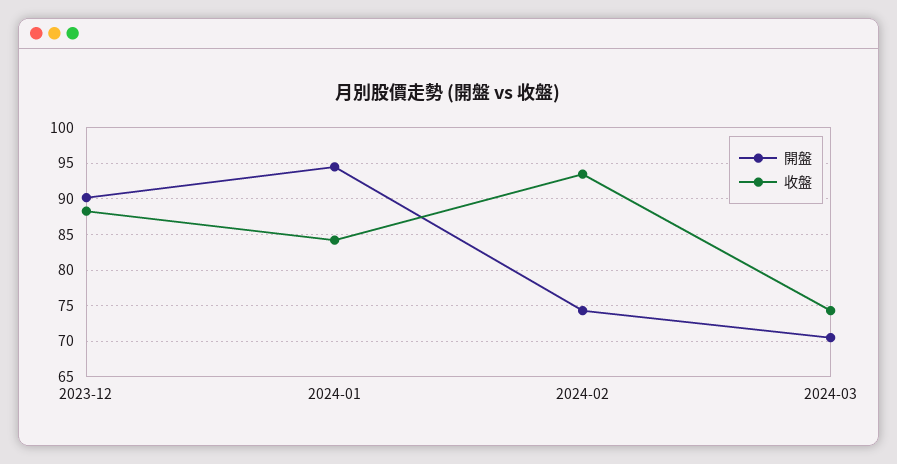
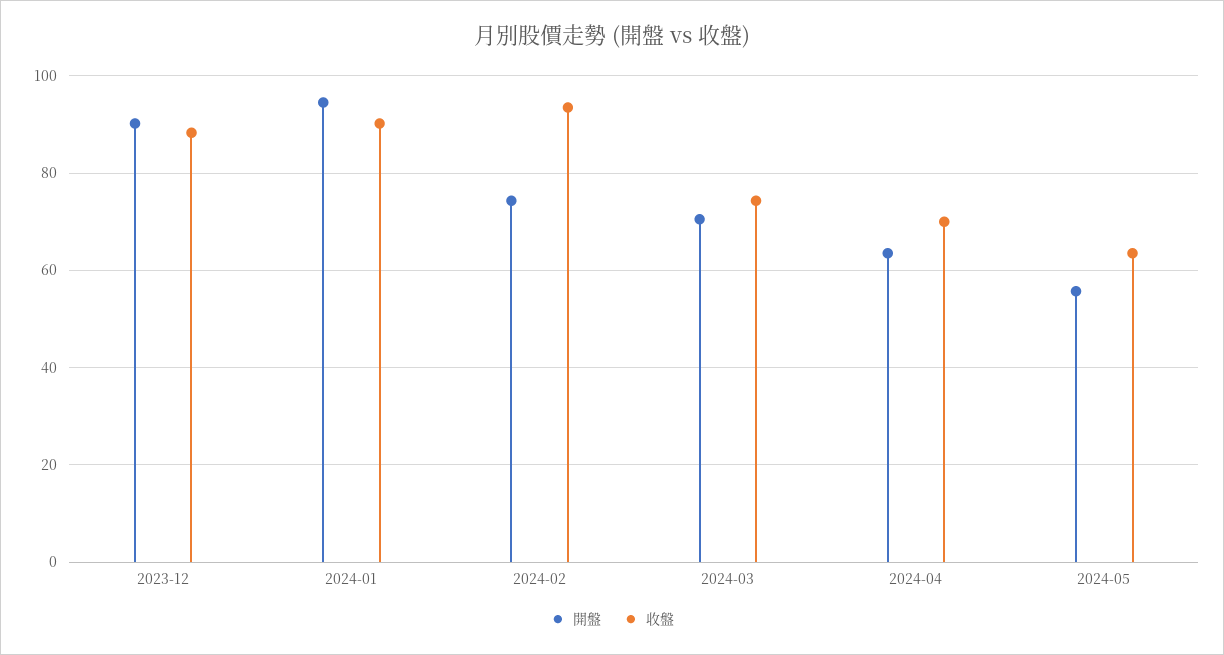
收盤, 2024-01: 84 -> 90
開盤, 2024-04: none -> 64
收盤, 2024-04: none -> 70
開盤, 2024-05: none -> 56
收盤, 2024-05: none -> 64

